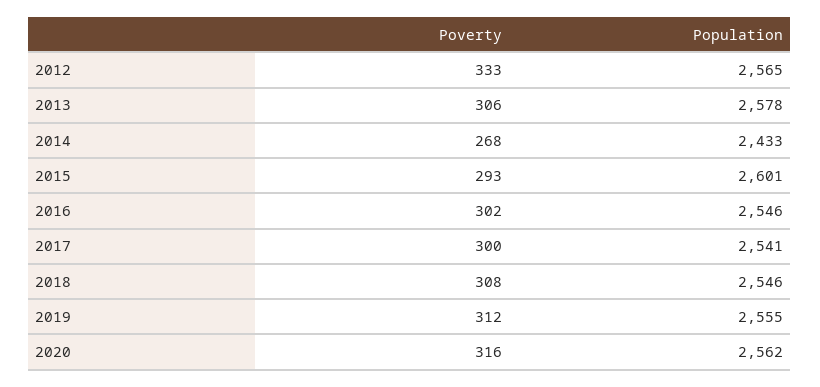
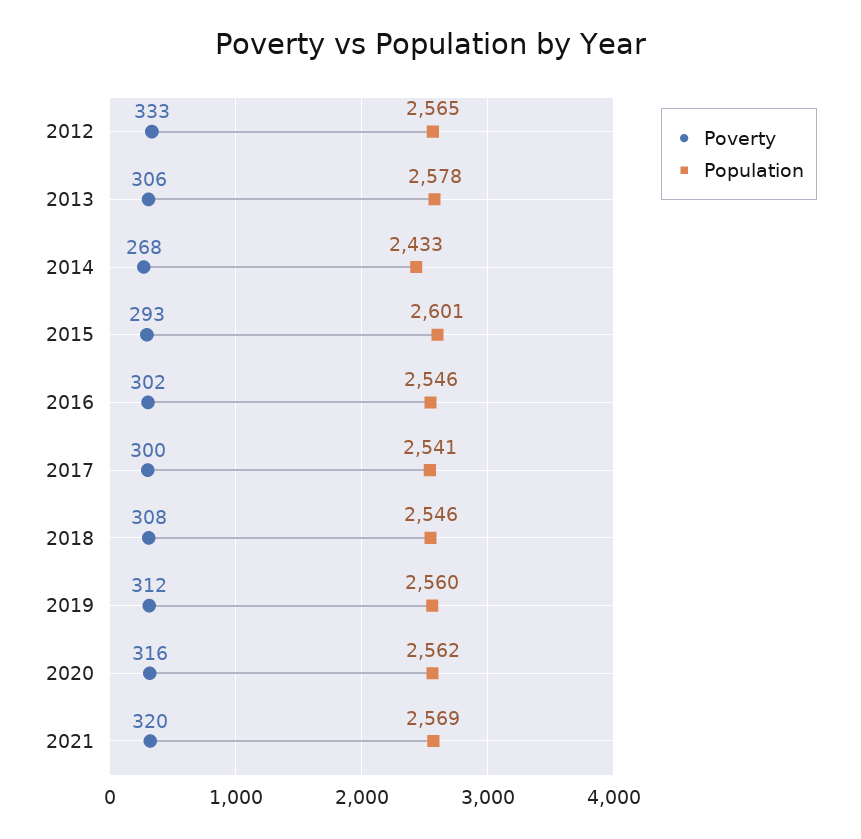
Population, 2019: 2555 -> 2560
Poverty, 2021: none -> 320
Population, 2021: none -> 2569

